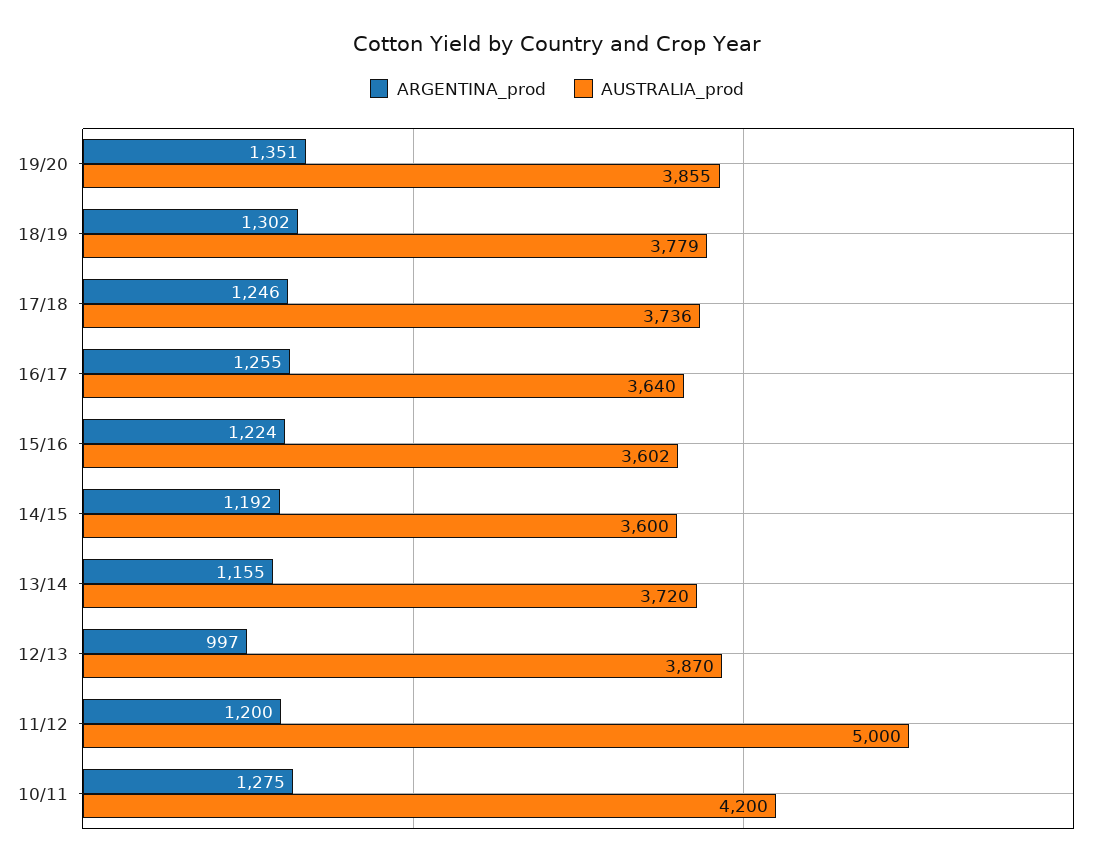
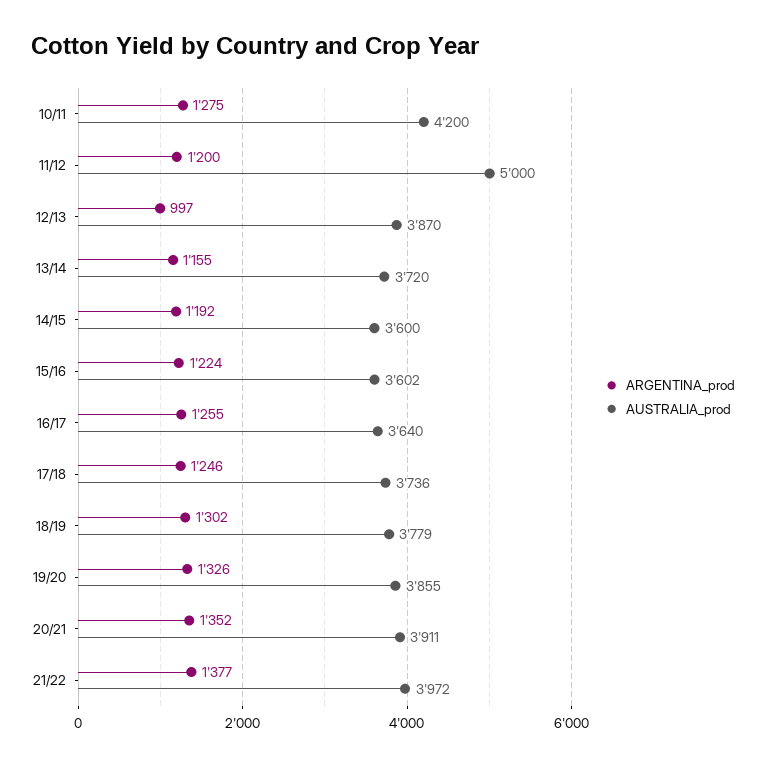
ARGENTINA_prod, 19/20: 1351 -> 1326
ARGENTINA_prod, 20/21: none -> 1352
AUSTRALIA_prod, 20/21: none -> 3911
ARGENTINA_prod, 21/22: none -> 1377
AUSTRALIA_prod, 21/22: none -> 3972

